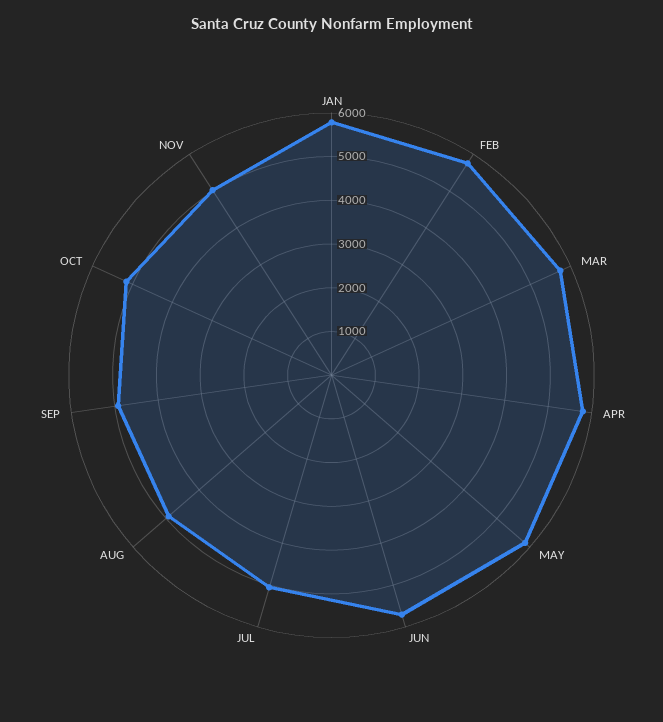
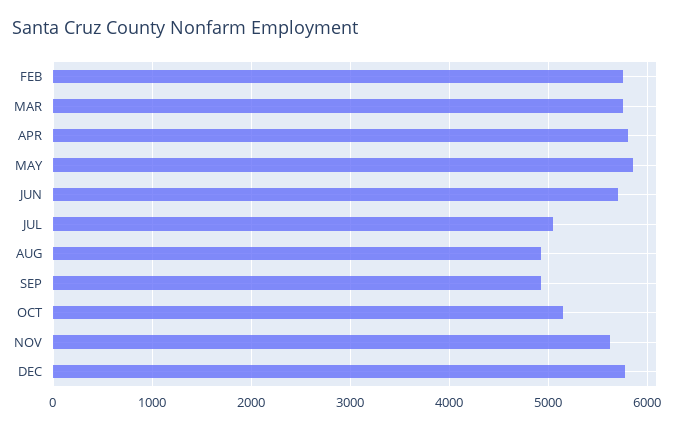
JAN: 5800 -> none
NOV: 5000 -> 5600
DEC: none -> 5800

